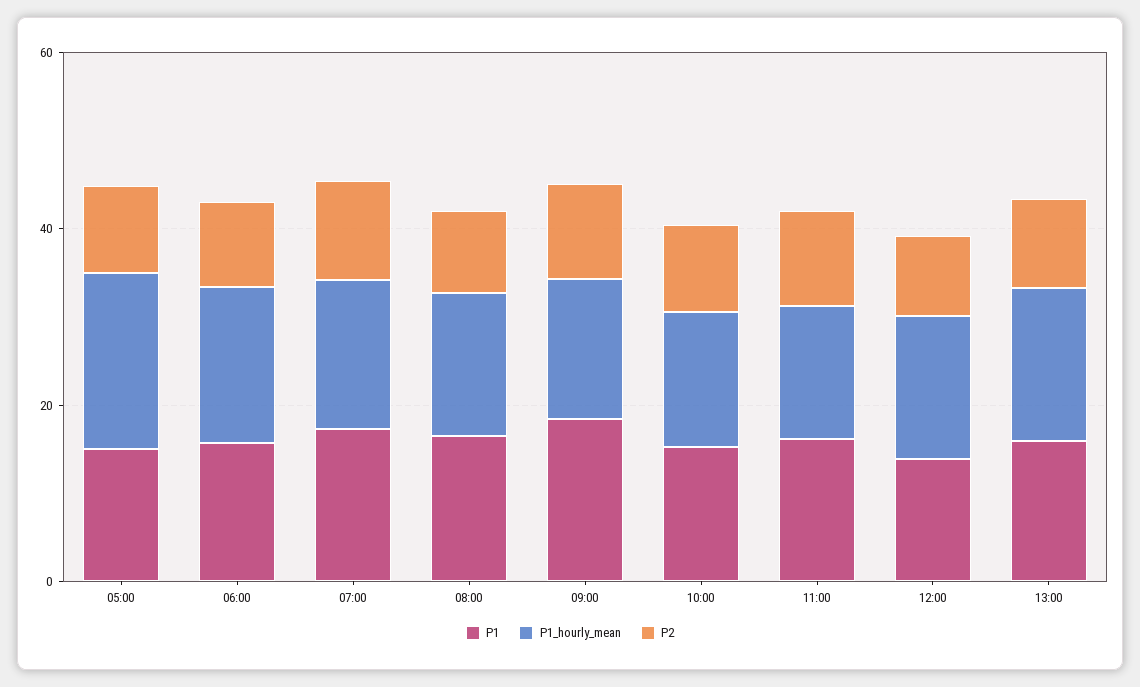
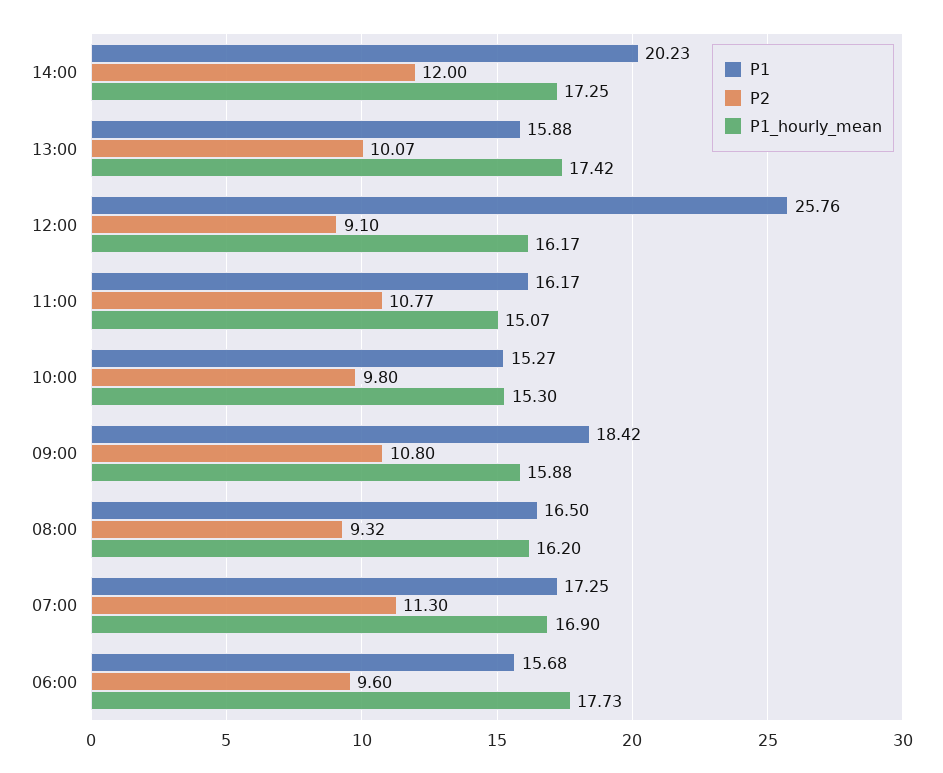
P1, 05:00: 15 -> none
P1_hourly_mean, 05:00: 20 -> none
P2, 05:00: 10 -> none
P1, 12:00: 15 -> 25.76
P1, 14:00: none -> 20.23
P2, 14:00: none -> 12
P1_hourly_mean, 14:00: none -> 17.25

